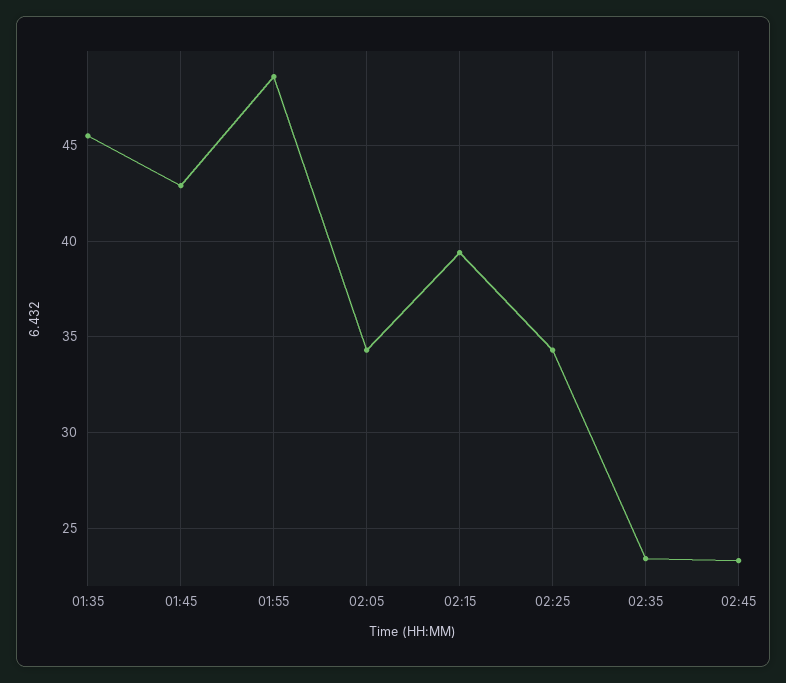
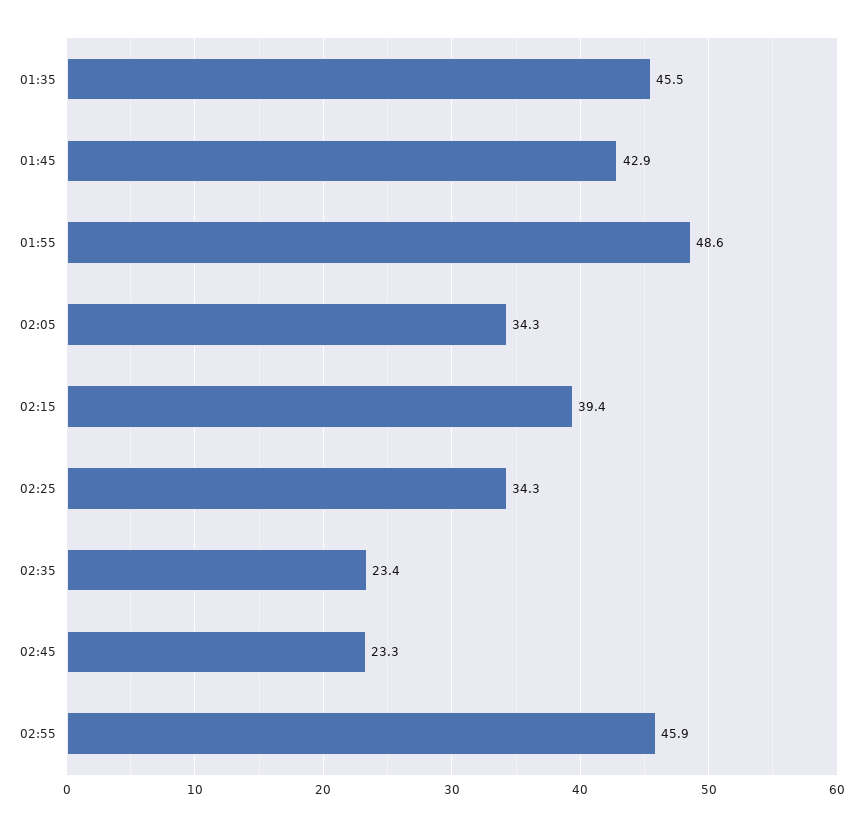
02:55: none -> 45.9

